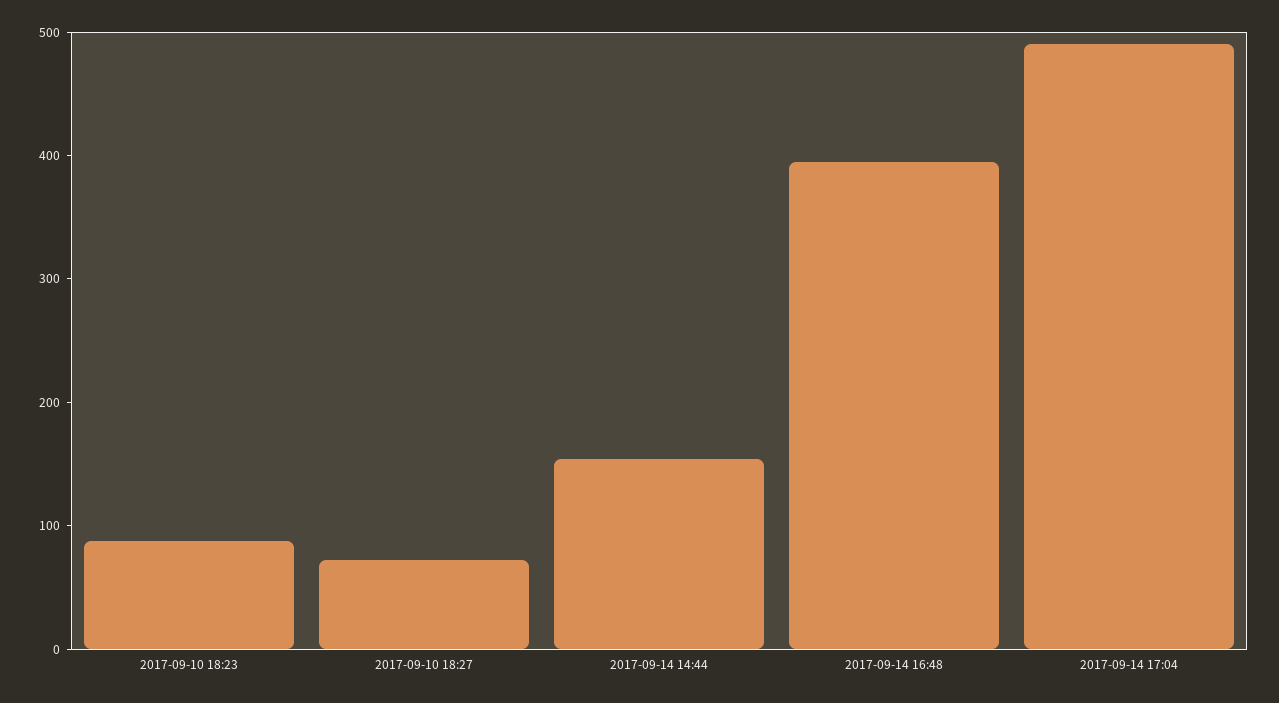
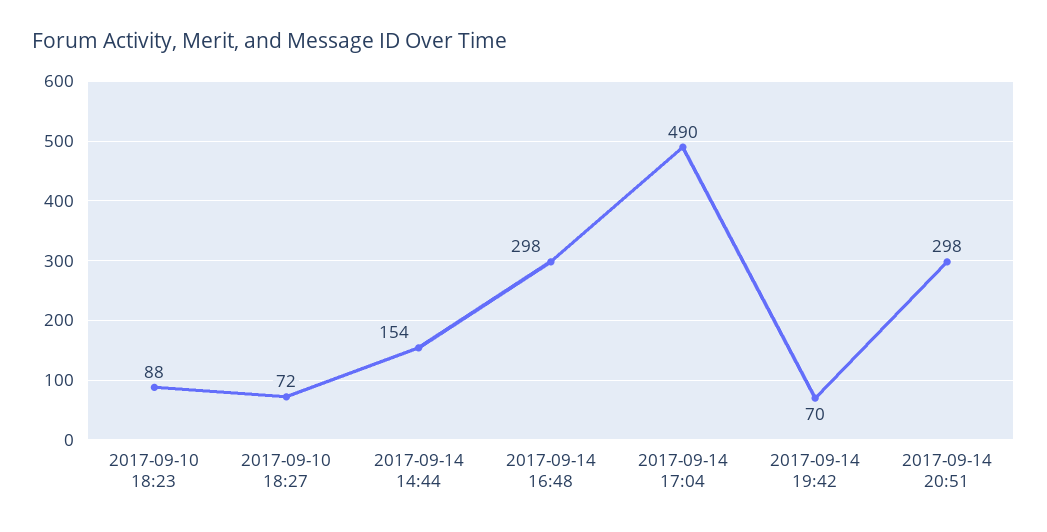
2017-09-14 16:48: 400 -> 298
2017-09-14 19:42: none -> 70
2017-09-14 20:51: none -> 298

